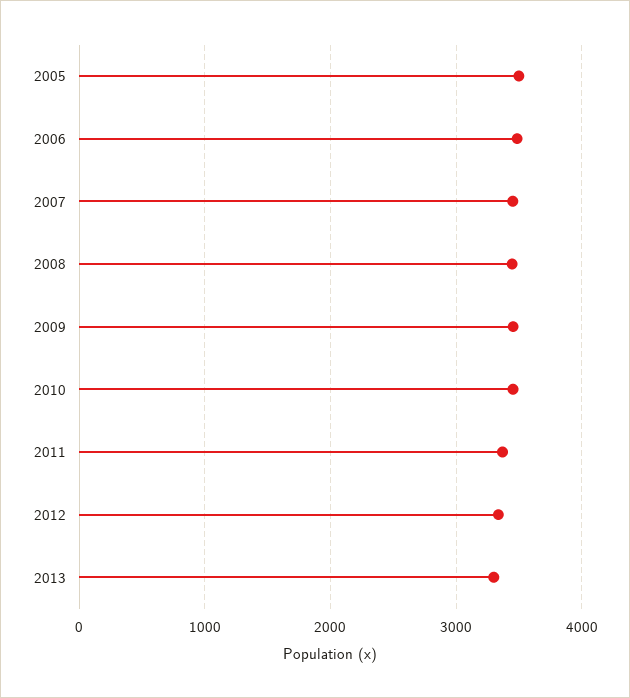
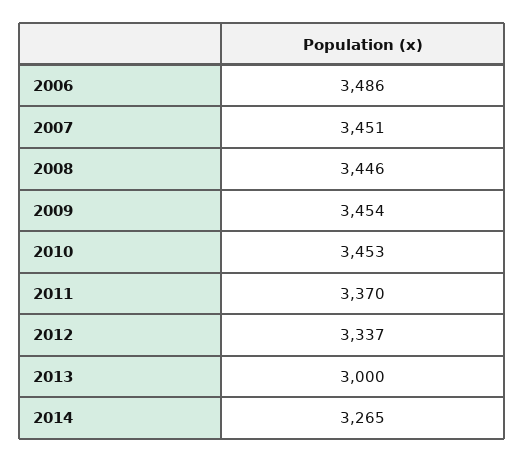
2005: 3500 -> none
2013: 3300 -> 3000
2014: none -> 3265

